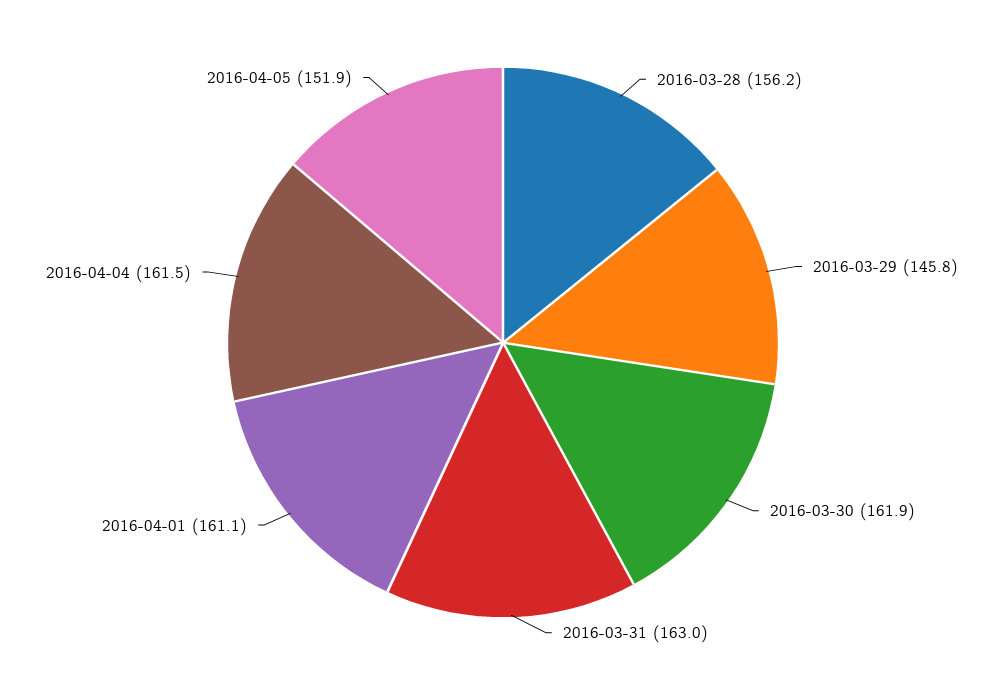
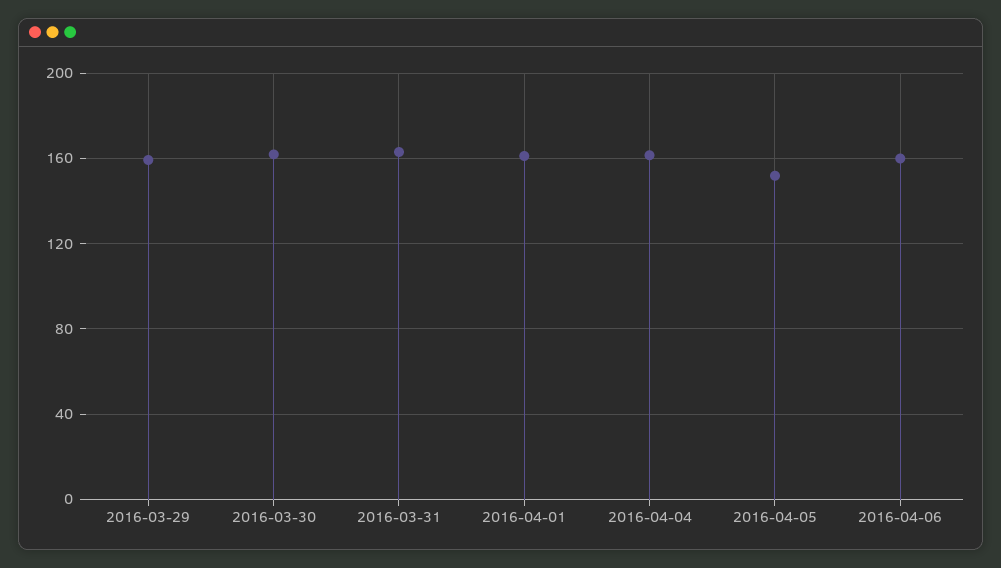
2016-03-28: 156.2 -> none
2016-03-29: 145.8 -> 160
2016-04-06: none -> 160

